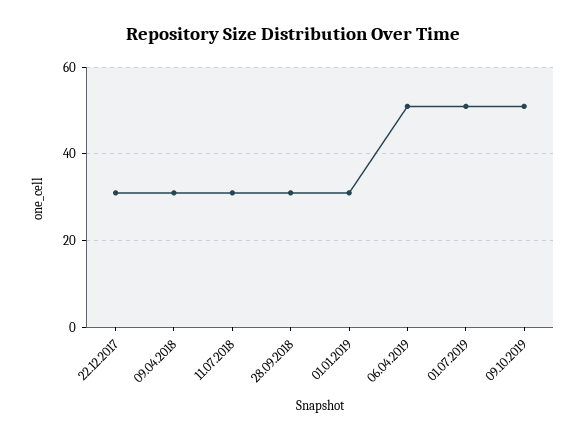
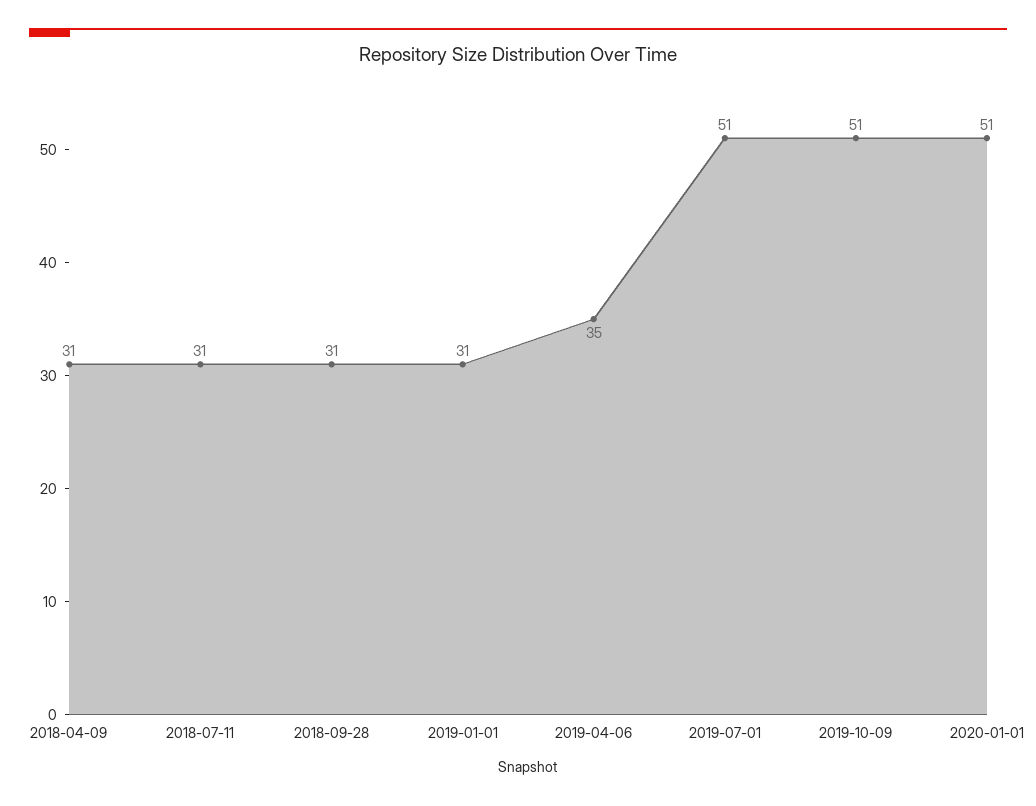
22.12.2017: 30 -> none
06.04.2019: 50 -> 35
2020-01-01: none -> 51

